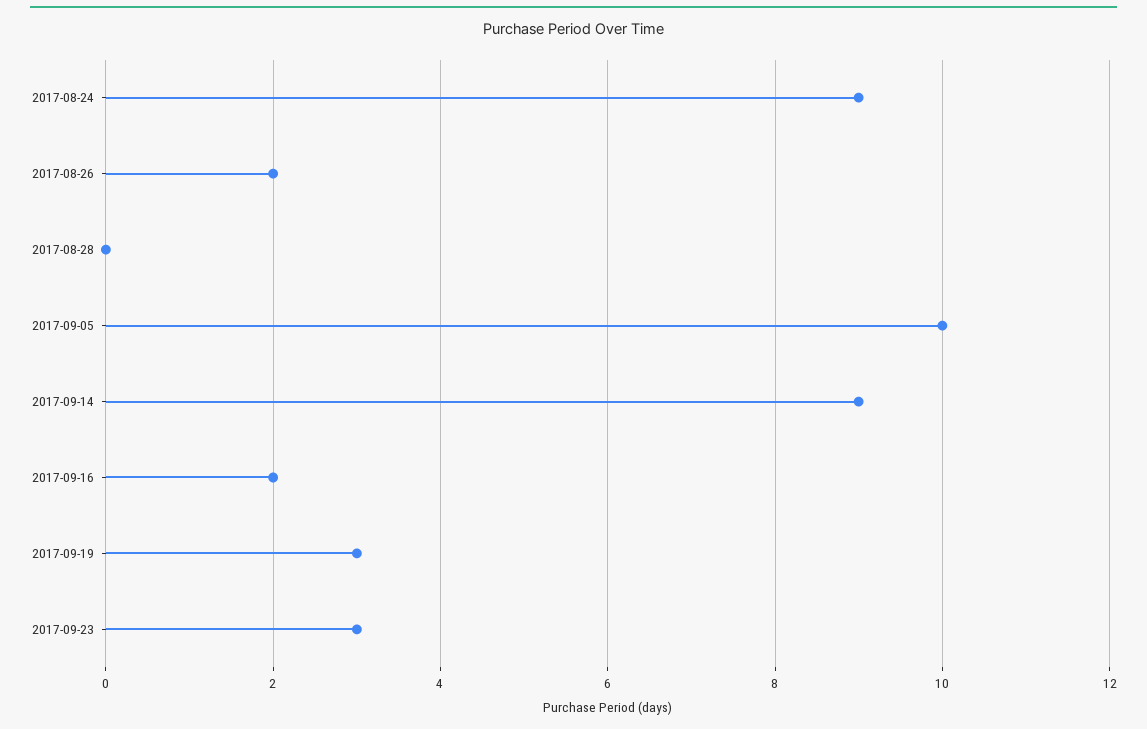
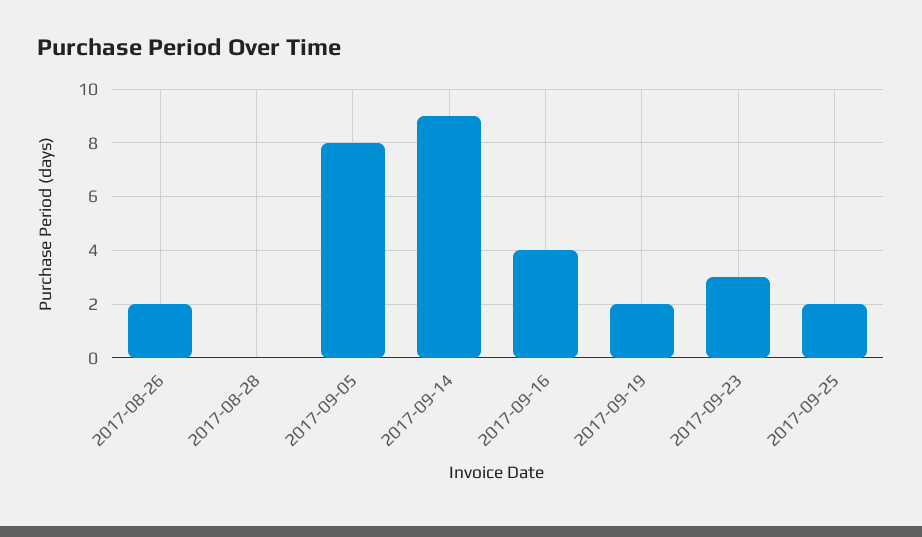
2017-08-24: 9 -> none
2017-09-05: 10 -> 8
2017-09-16: 2 -> 4
2017-09-19: 3 -> 2
2017-09-25: none -> 2

